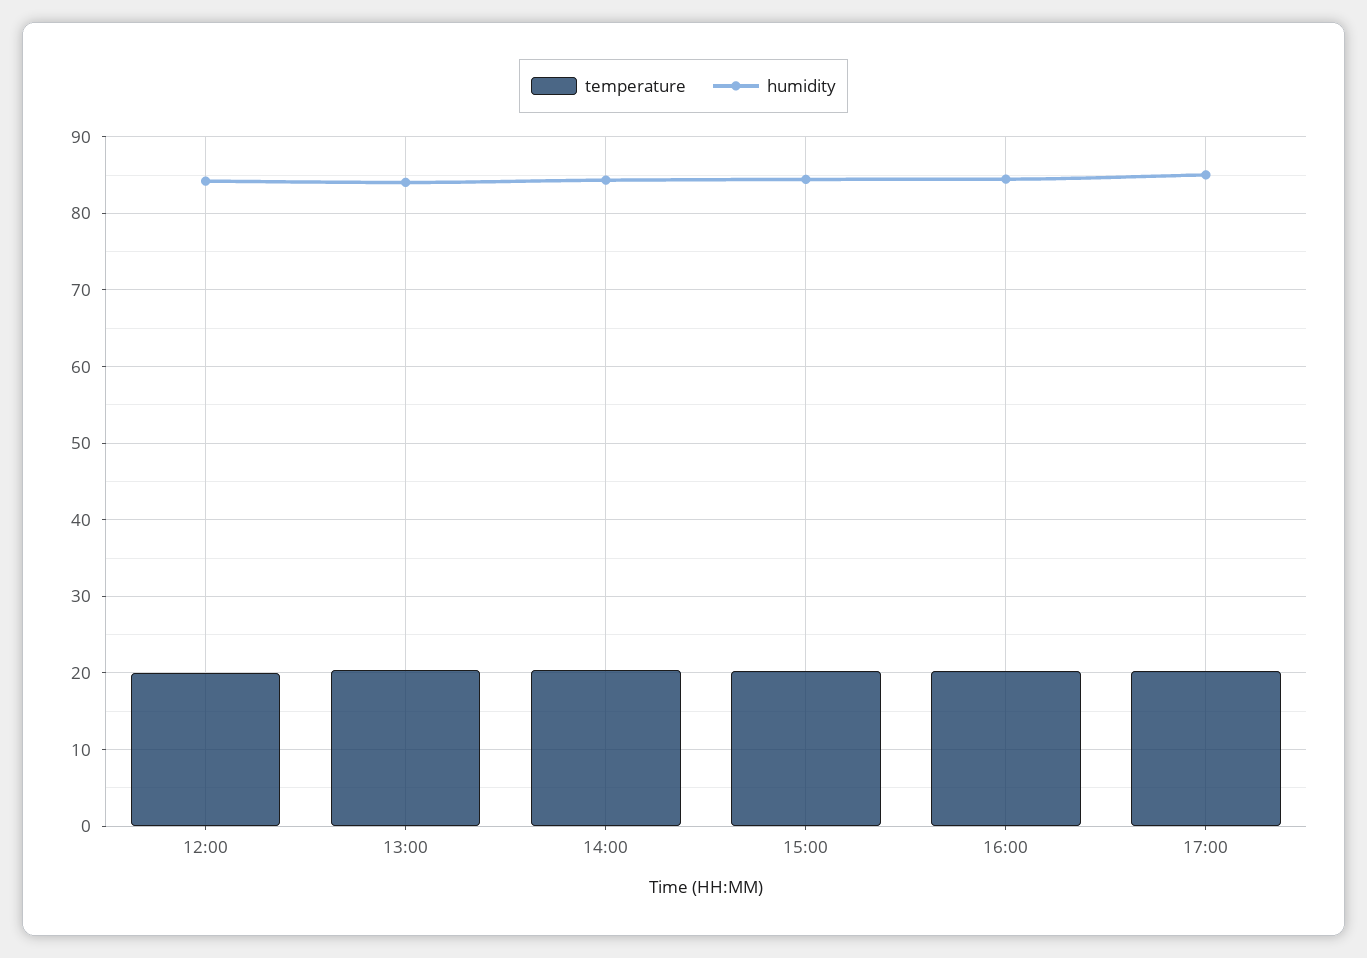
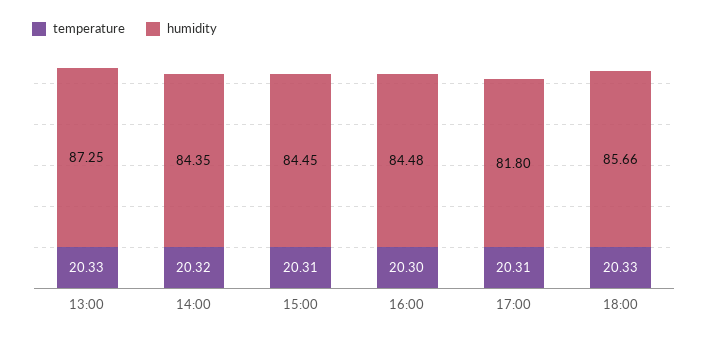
temperature, 12:00: 20 -> none
humidity, 12:00: 84 -> none
humidity, 13:00: 84 -> 87.25
humidity, 17:00: 85 -> 81.8
temperature, 18:00: none -> 20.33
humidity, 18:00: none -> 85.66

